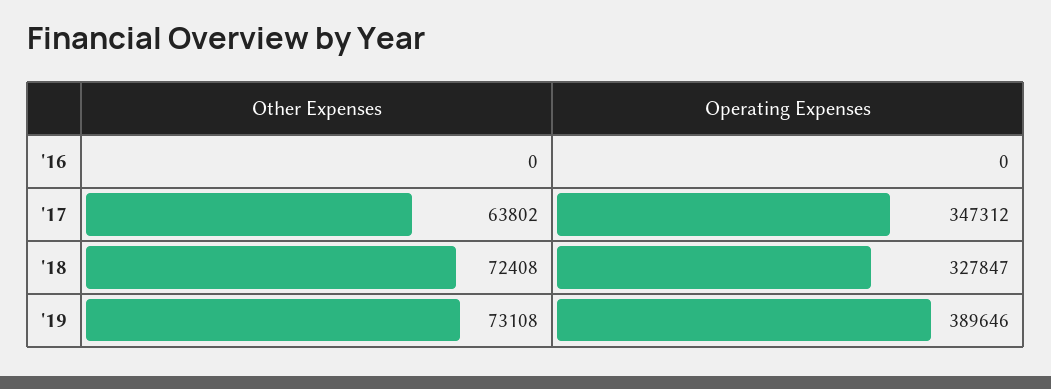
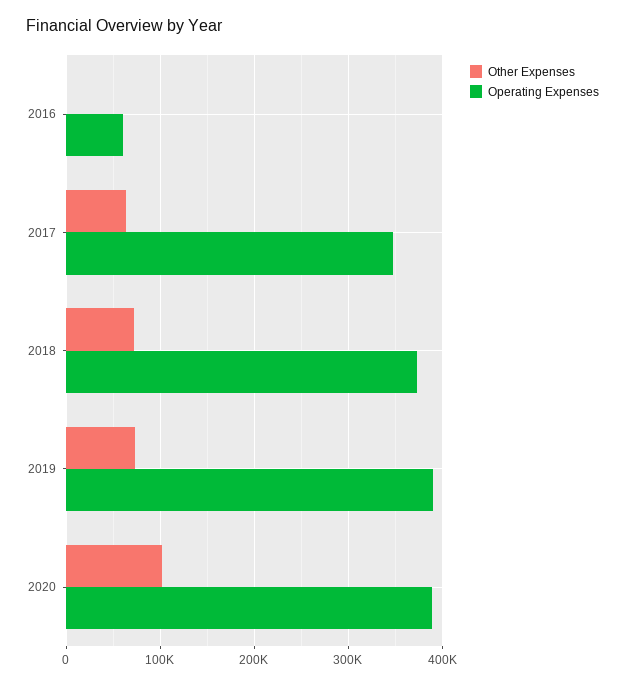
Operating Expenses, '16: 0 -> 60000
Operating Expenses, '18: 327847 -> 370000
Other Expenses, 2020: none -> 100000
Operating Expenses, 2020: none -> 390000

